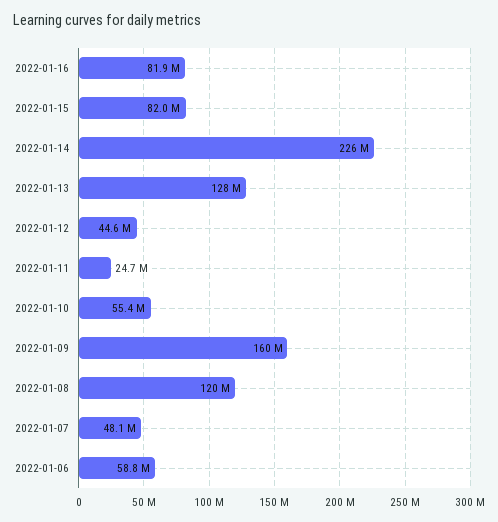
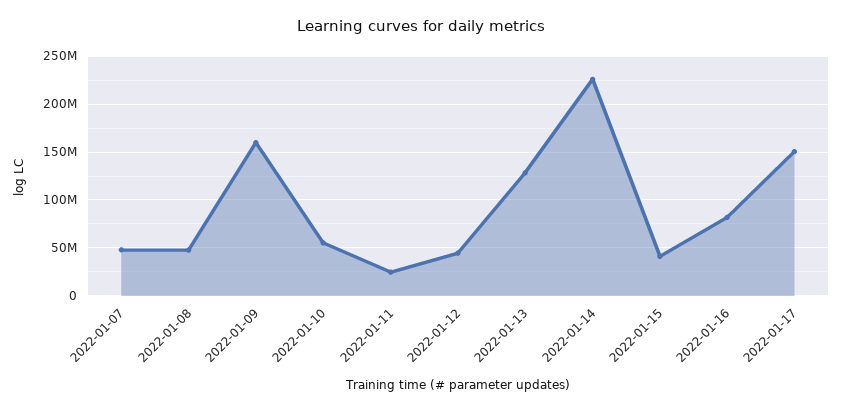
2022-01-15: 82000000 -> 40000000
2022-01-08: 120000000 -> 50000000
2022-01-06: 58800000 -> none
2022-01-17: none -> 150000000

